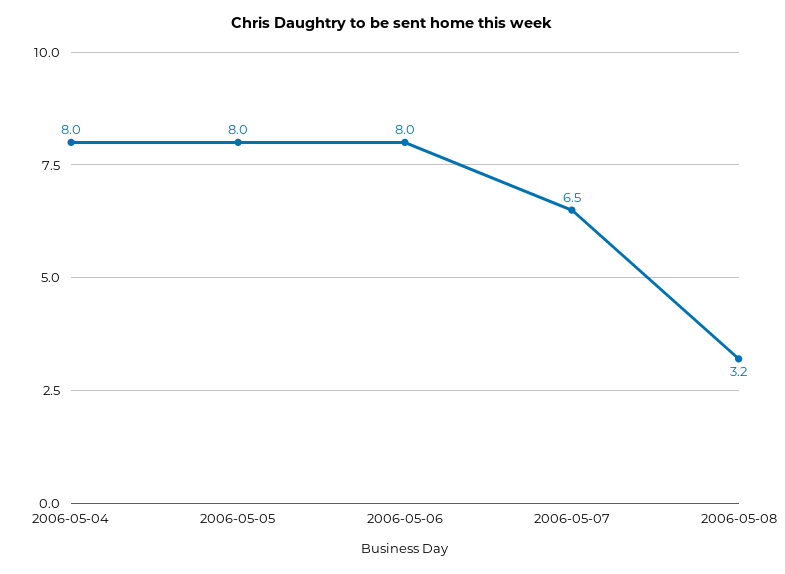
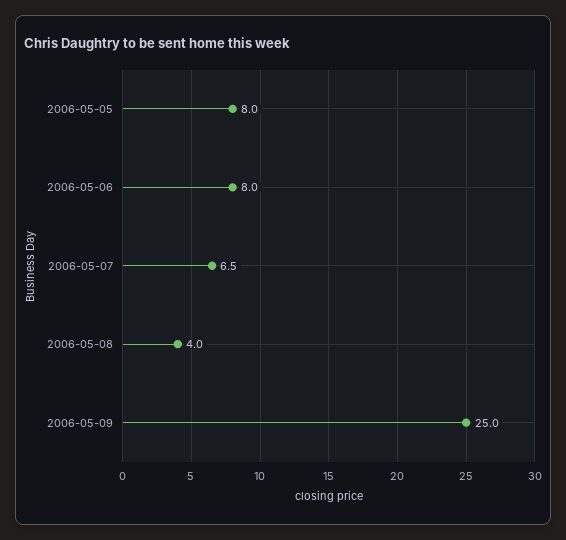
2006-05-04: 8 -> none
2006-05-08: 3.2 -> 4
2006-05-09: none -> 25

